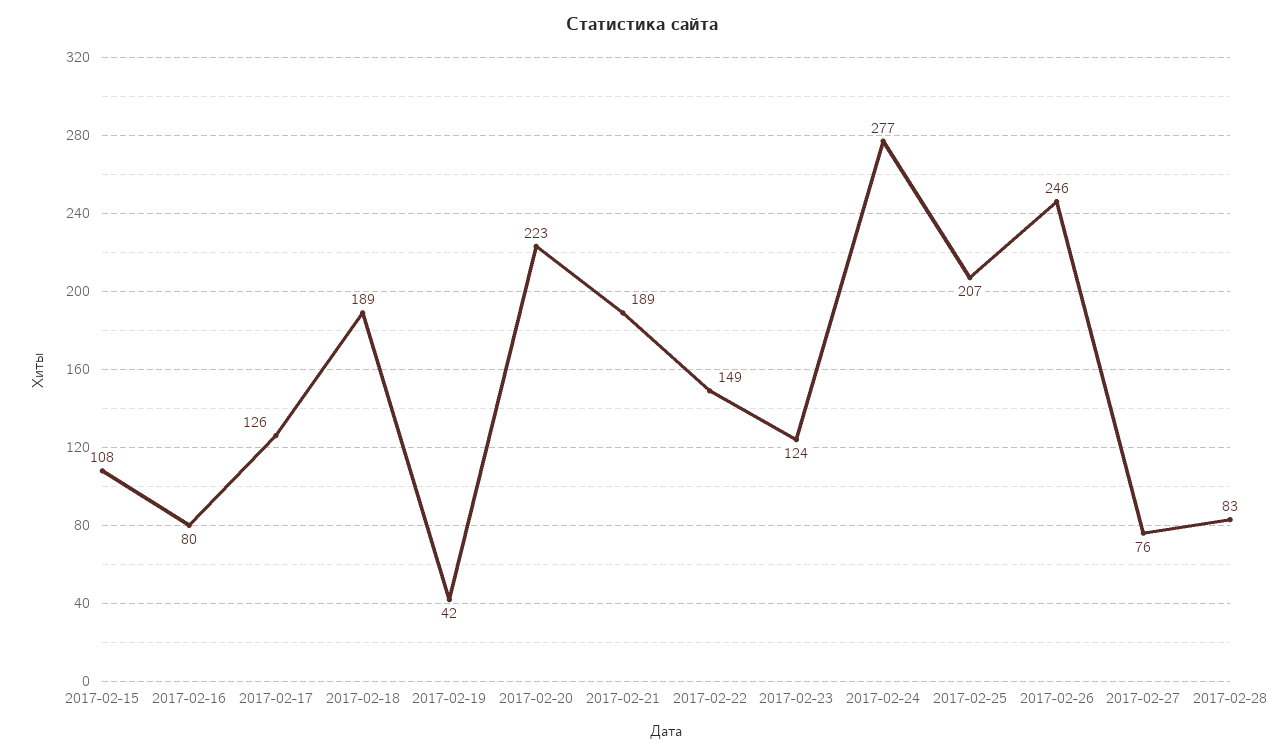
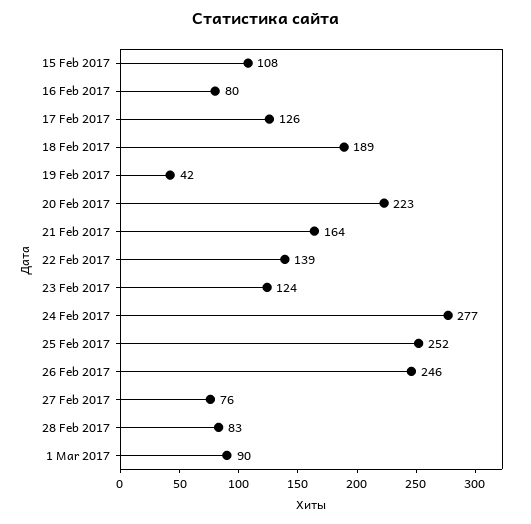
2017-02-21: 189 -> 164
2017-02-22: 149 -> 139
2017-02-25: 207 -> 252
1 Mar 2017: none -> 90

